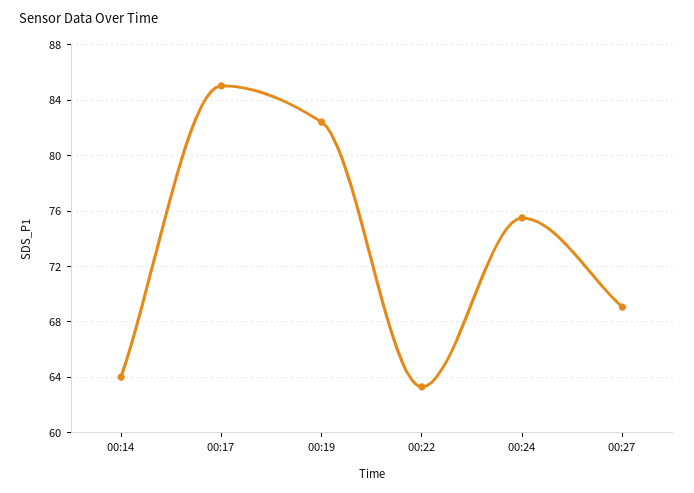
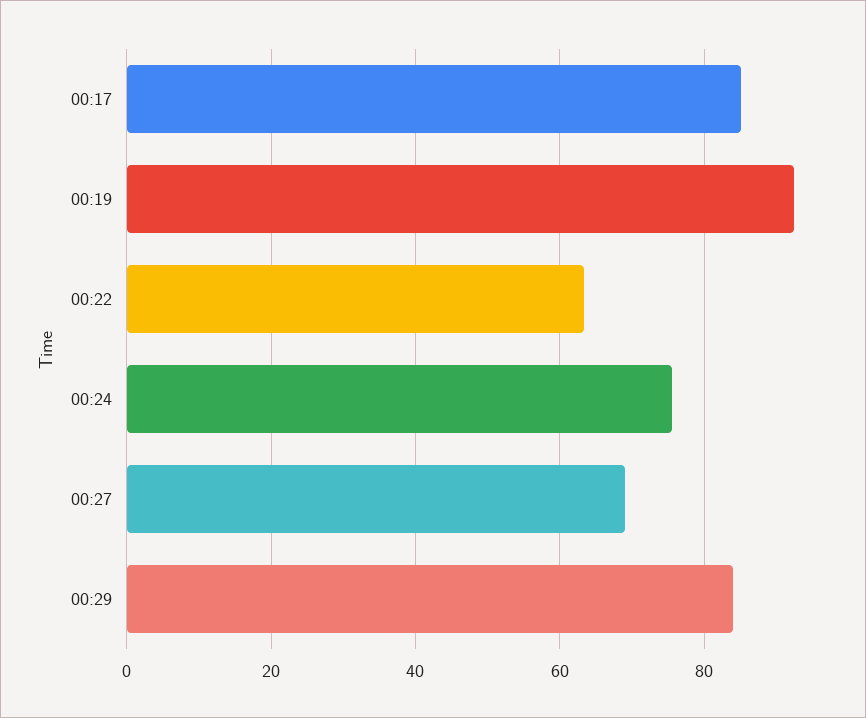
00:14: 64 -> none
00:19: 82.5 -> 92
00:29: none -> 84

